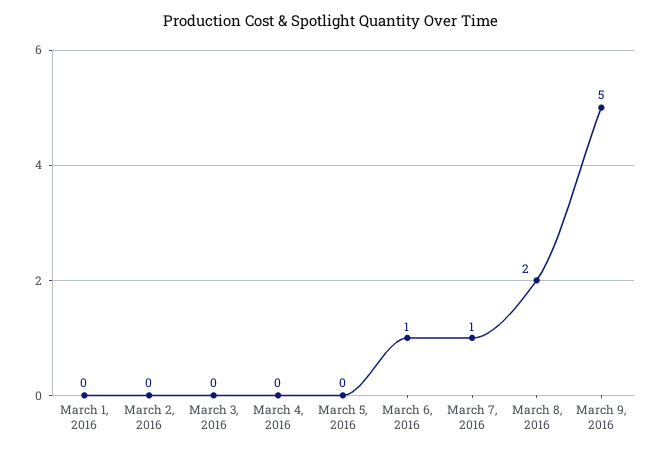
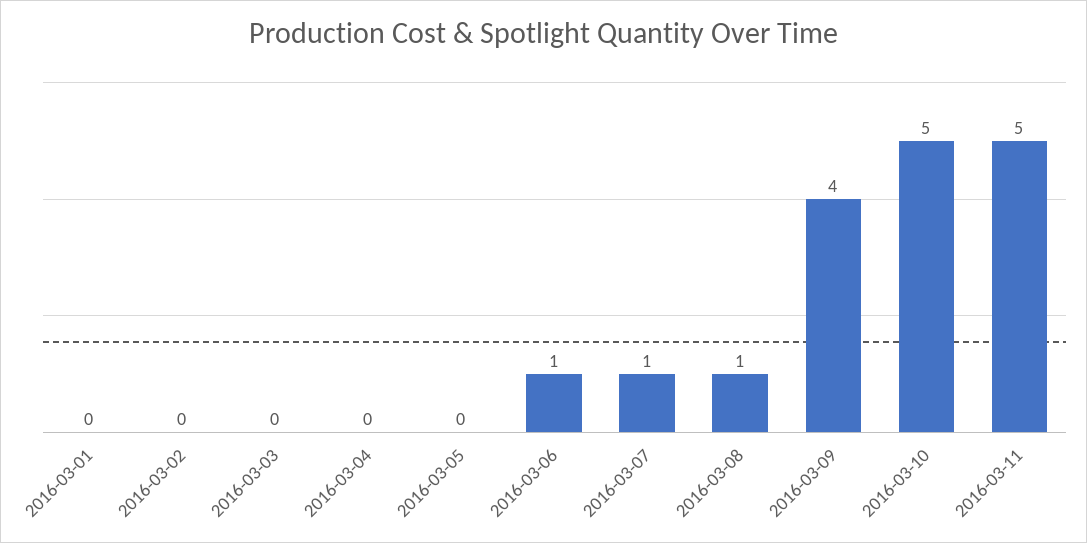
March 8, 2016: 2 -> 1
March 9, 2016: 5 -> 4
2016-03-10: none -> 5
2016-03-11: none -> 5

